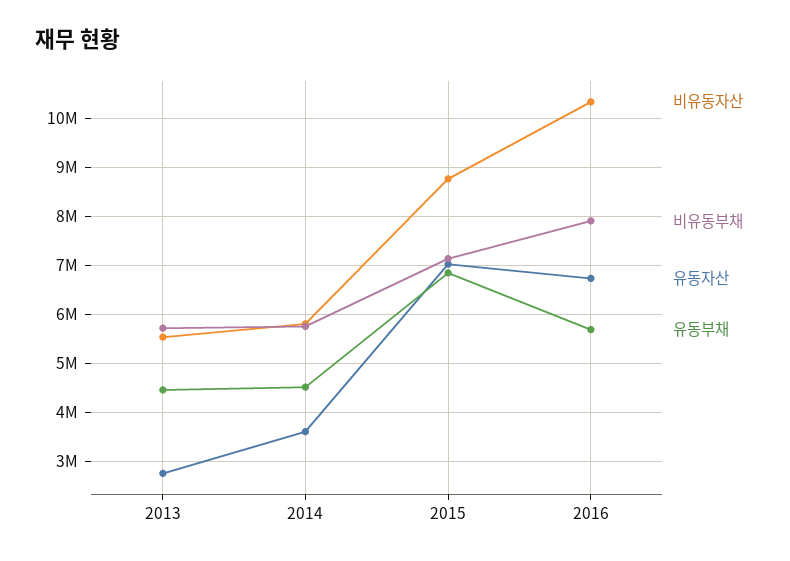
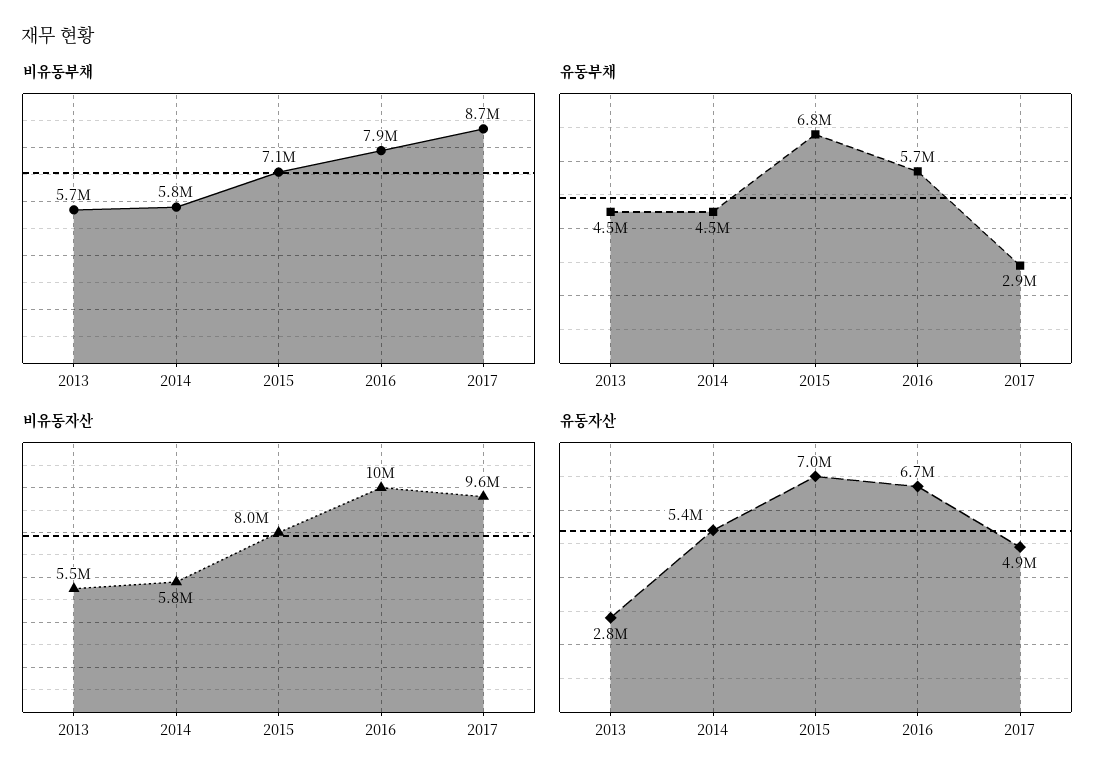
유동자산, 2014: 3600000 -> 5400000
비유동자산, 2015: 8800000 -> 8000000
비유동부채, 2017: none -> 8700000
유동부채, 2017: none -> 2900000
비유동자산, 2017: none -> 9600000
유동자산, 2017: none -> 4900000

